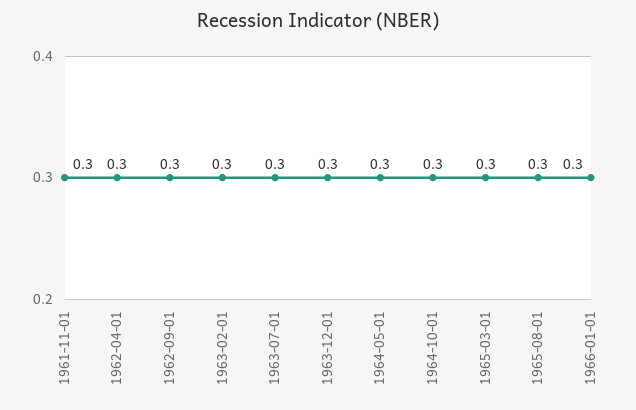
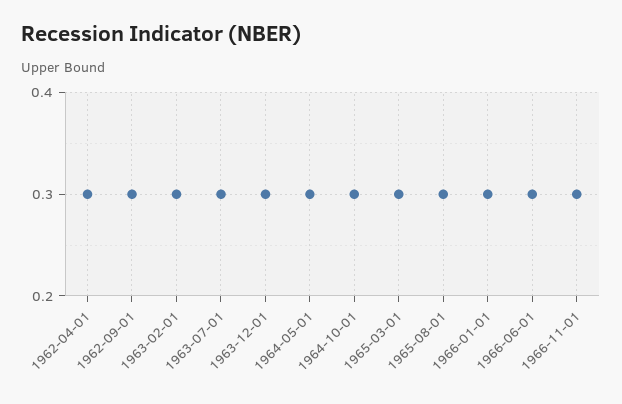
1961-11-01: 0.3 -> none
1966-06-01: none -> 0.3
1966-11-01: none -> 0.3

